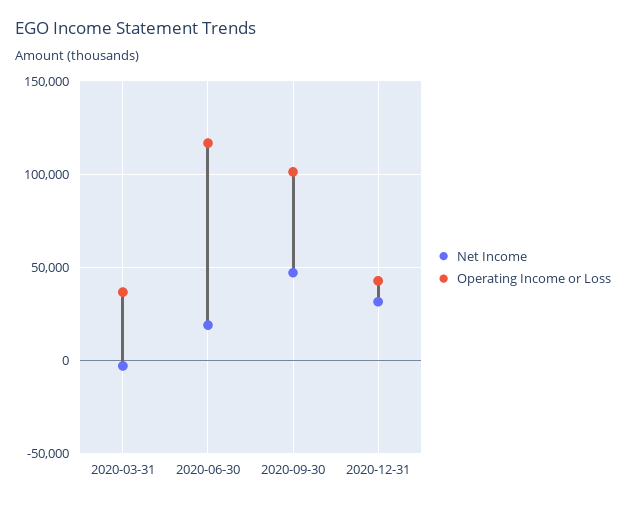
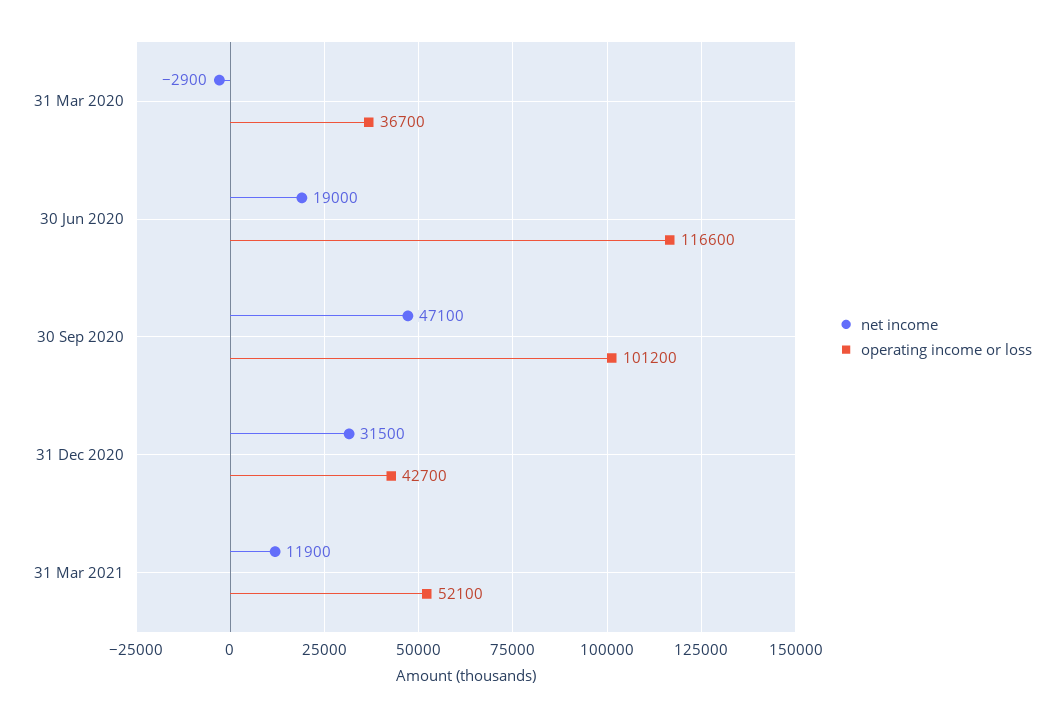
Net Income, 31 Mar 2021: none -> 11900
Operating Income or Loss, 31 Mar 2021: none -> 52100

